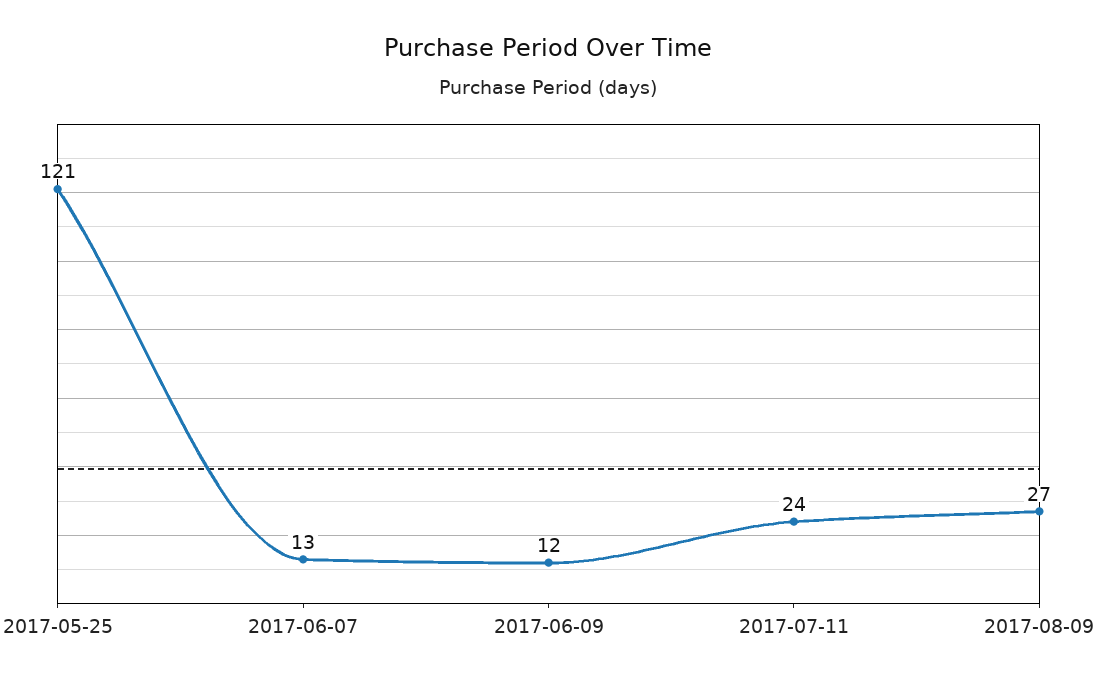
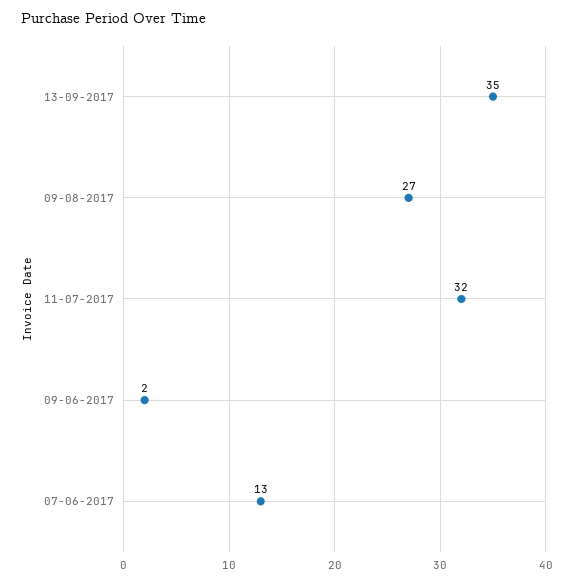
2017-05-25: 121 -> none
2017-06-09: 12 -> 2
2017-07-11: 24 -> 32
13-09-2017: none -> 35

